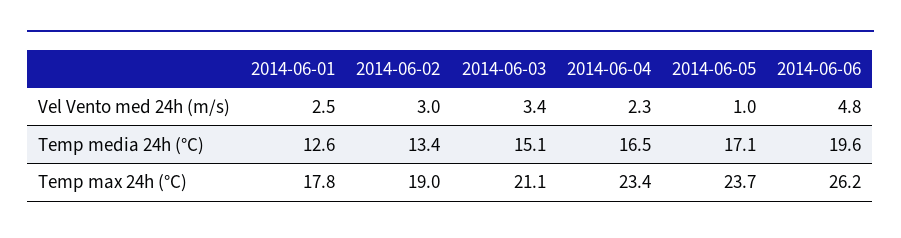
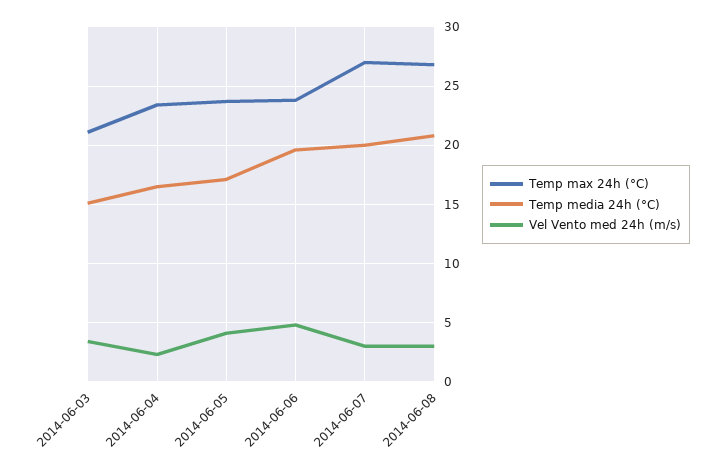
Vel Vento med 24h (m/s), 2014-06-01: 2.5 -> none
Vel Vento med 24h (m/s), 2014-06-02: 3 -> none
Vel Vento med 24h (m/s), 2014-06-05: 1 -> 4
Temp media 24h (°C), 2014-06-01: 12.6 -> none
Temp media 24h (°C), 2014-06-02: 13.4 -> none
Temp max 24h (°C), 2014-06-01: 17.8 -> none
Temp max 24h (°C), 2014-06-02: 19 -> none
Temp max 24h (°C), 2014-06-06: 26.2 -> 24
Temp max 24h (°C), 2014-06-07: none -> 27
Temp media 24h (°C), 2014-06-07: none -> 20
Vel Vento med 24h (m/s), 2014-06-07: none -> 3
Temp max 24h (°C), 2014-06-08: none -> 27
Temp media 24h (°C), 2014-06-08: none -> 21
Vel Vento med 24h (m/s), 2014-06-08: none -> 3

